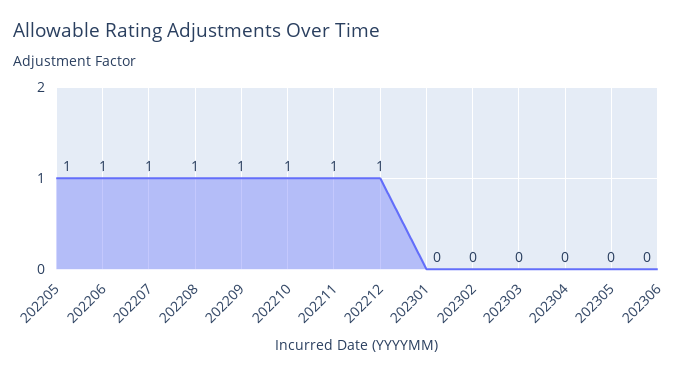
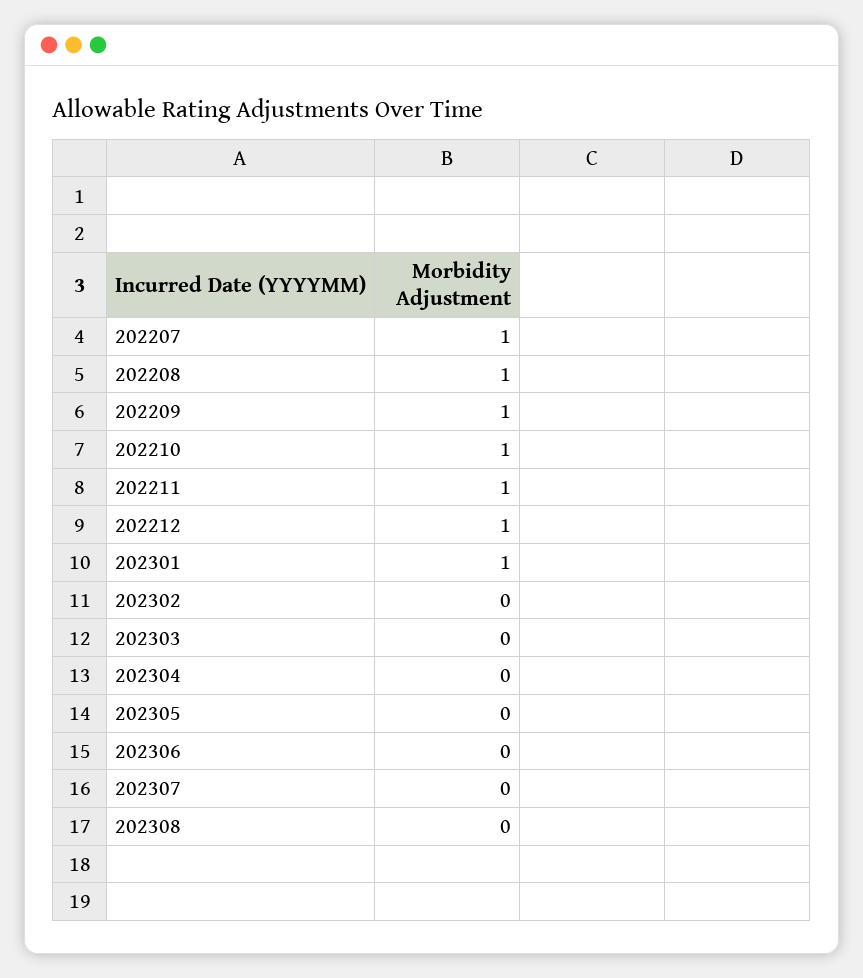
202205: 1 -> none
202206: 1 -> none
202301: 0 -> 1
202307: none -> 0
202308: none -> 0

